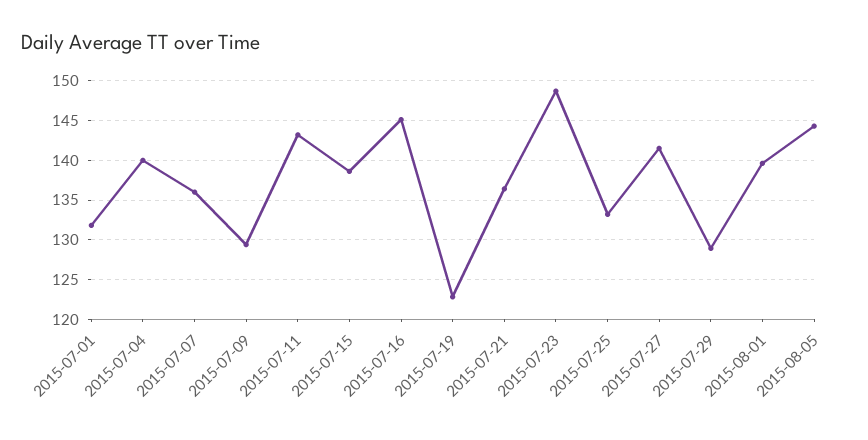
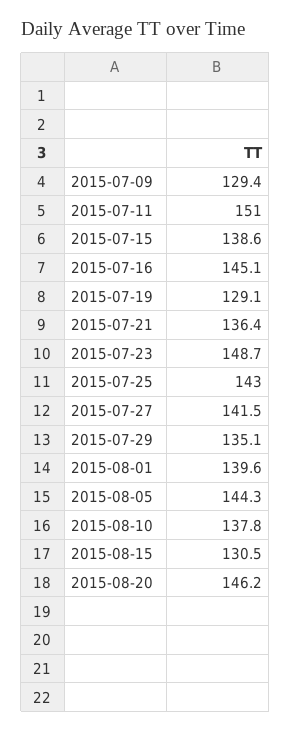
2015-07-01: 132 -> none
2015-07-04: 140 -> none
2015-07-07: 136 -> none
2015-07-11: 143 -> 151
2015-07-19: 123 -> 129.1
2015-07-25: 133 -> 143
2015-07-29: 129 -> 135.1
2015-08-10: none -> 137.8
2015-08-15: none -> 130.5
2015-08-20: none -> 146.2

